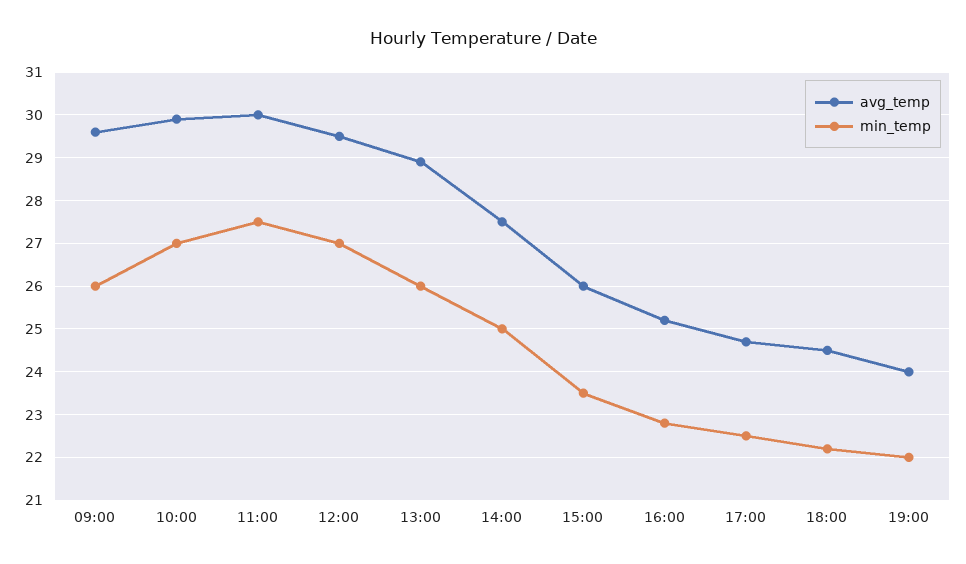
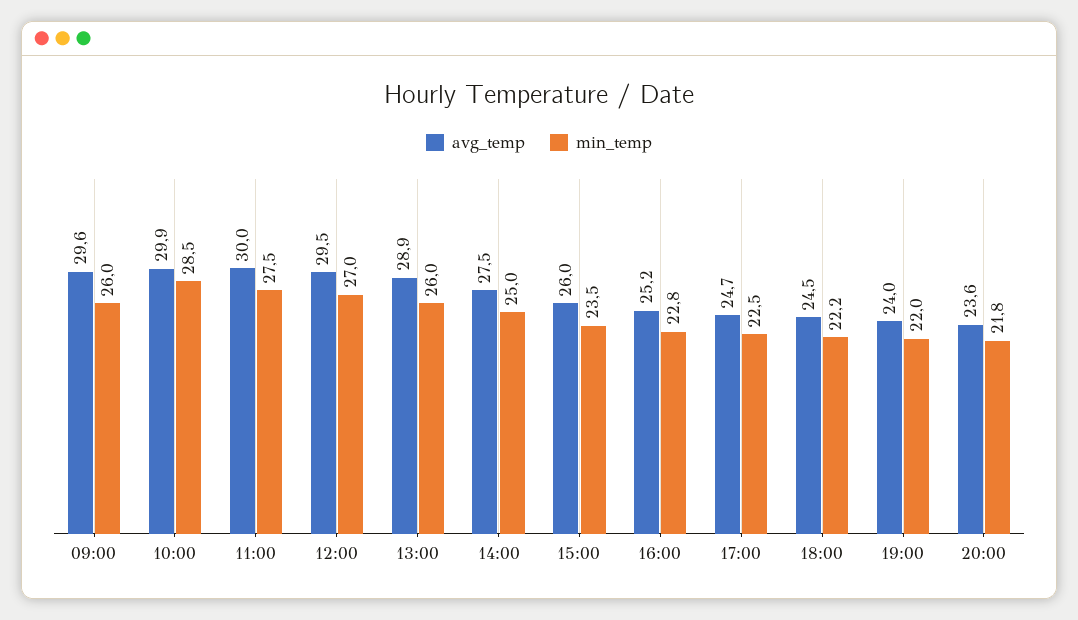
min_temp, 10:00: 27 -> 28.5
avg_temp, 20:00: none -> 23.6
min_temp, 20:00: none -> 21.8

